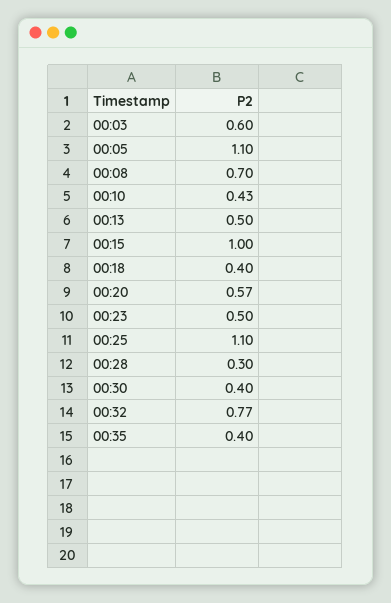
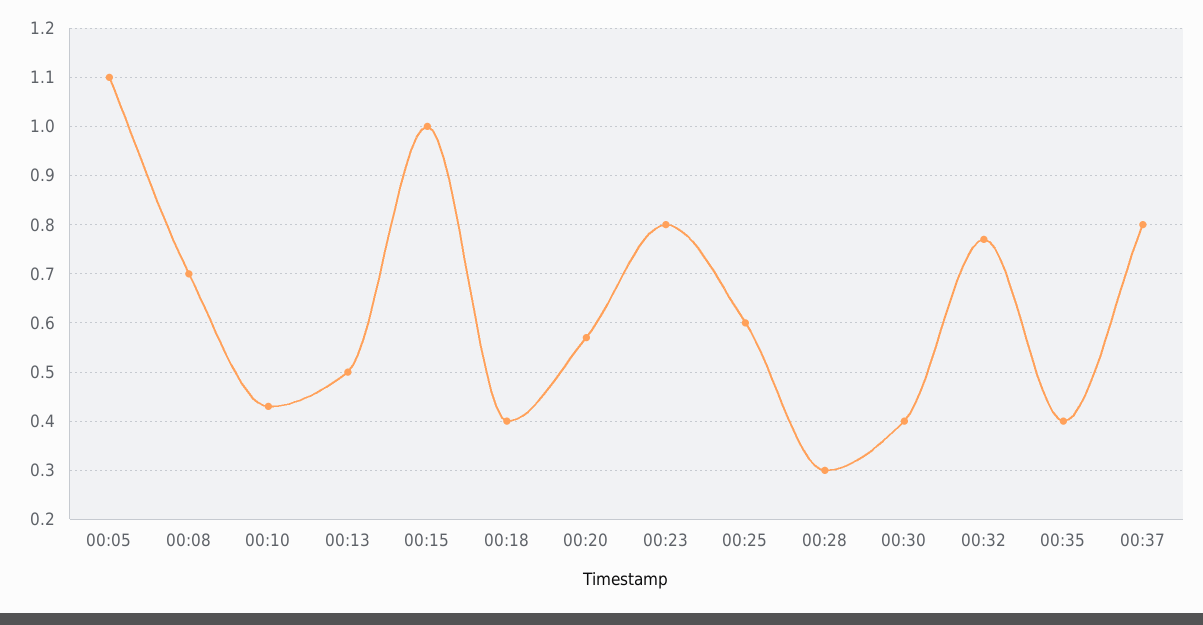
00:03: 0.6 -> none
00:23: 0.5 -> 0.8
00:25: 1.1 -> 0.6
00:37: none -> 0.8

